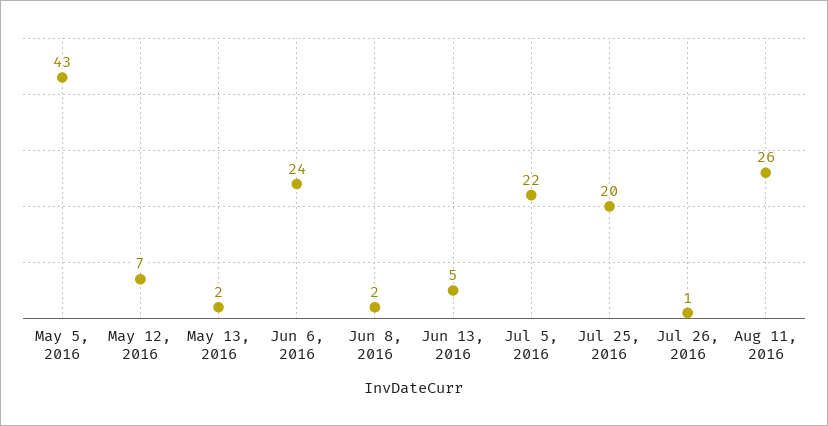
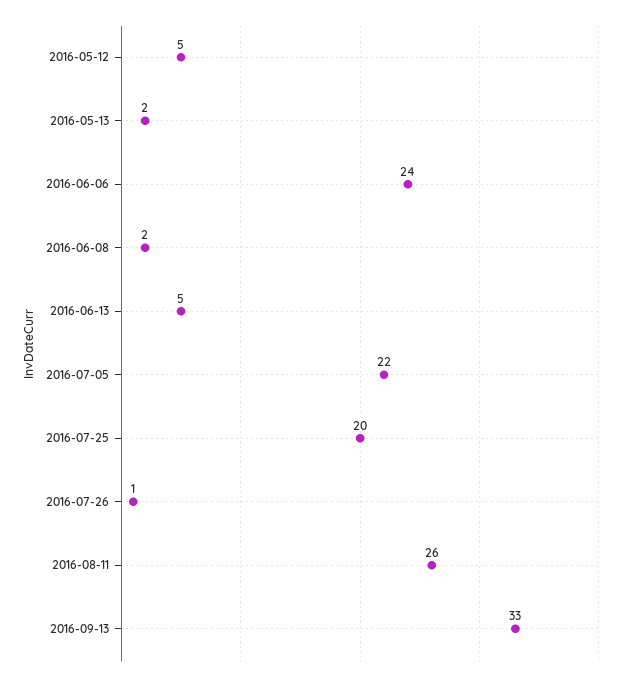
May 5, 2016: 43 -> none
May 12, 2016: 7 -> 5
2016-09-13: none -> 33

